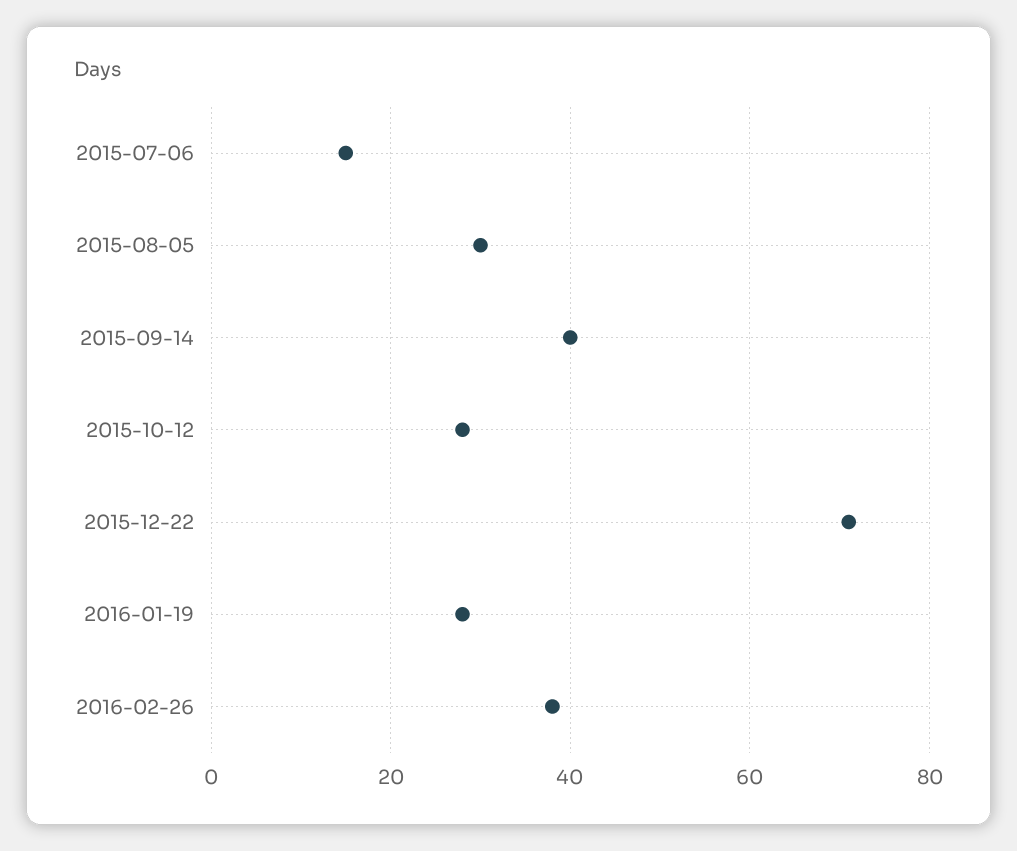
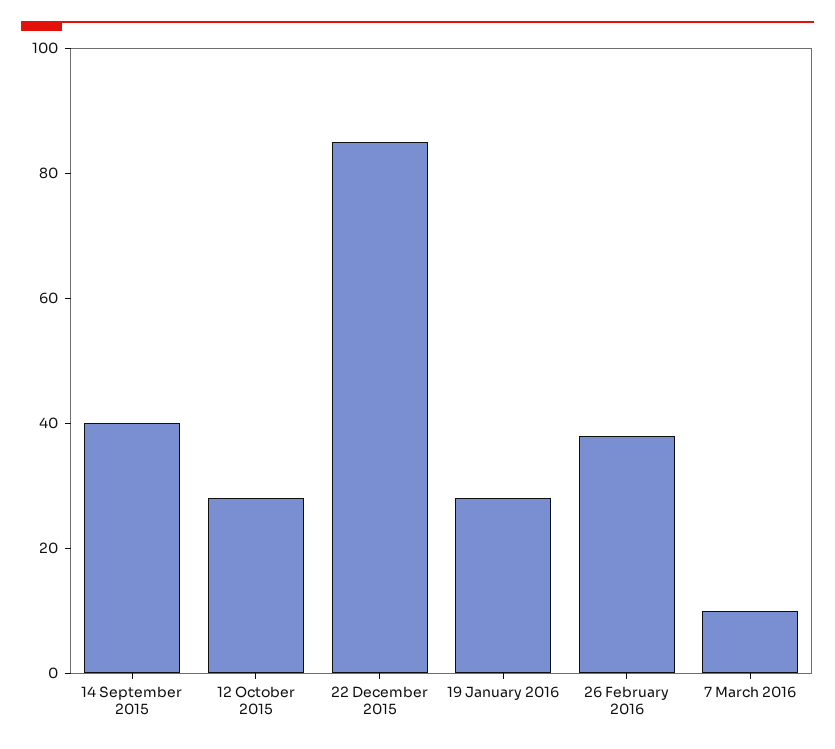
2015-07-06: 15 -> none
2015-08-05: 30 -> none
2015-12-22: 70 -> 85
7 March 2016: none -> 10

